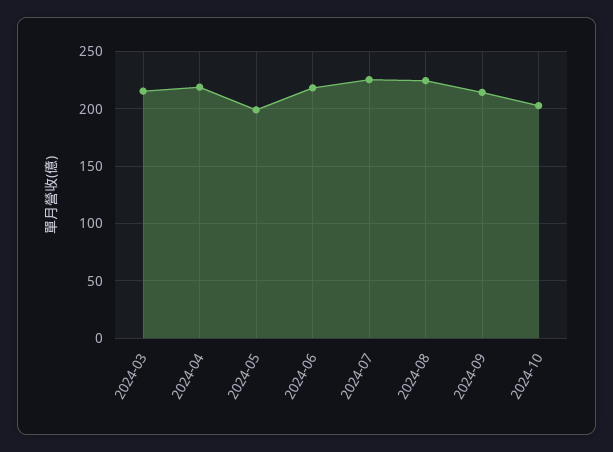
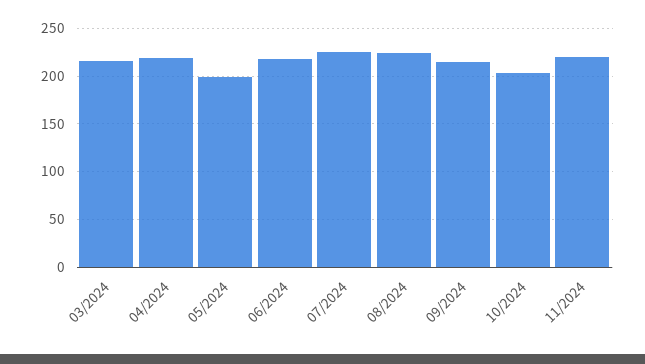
11/2024: none -> 220

